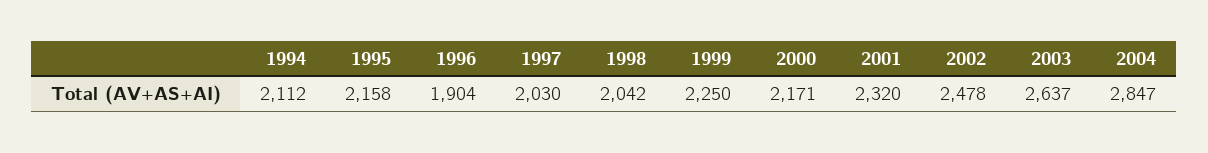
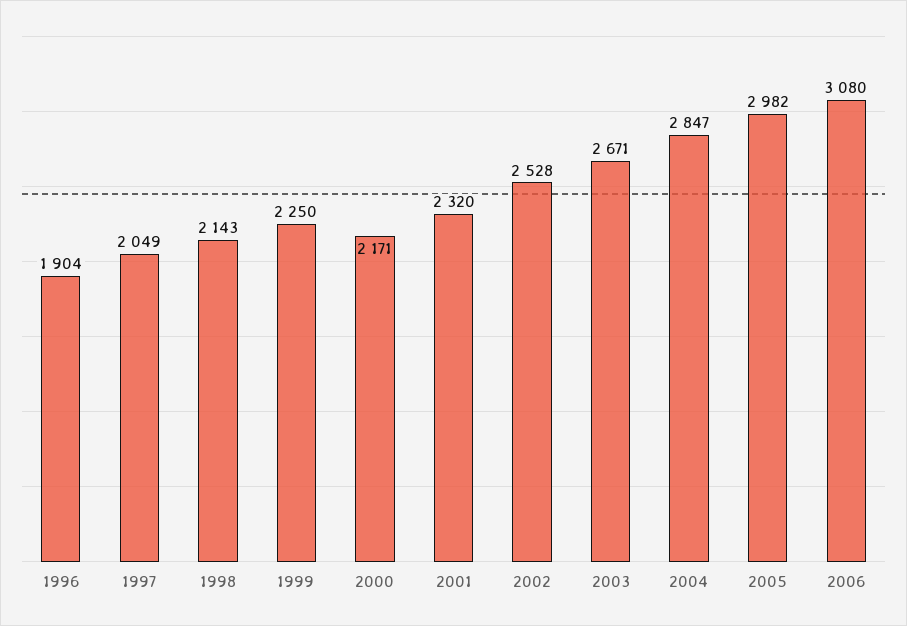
1994: 2112 -> none
1995: 2158 -> none
1997: 2030 -> 2049
1998: 2042 -> 2143
2002: 2478 -> 2528
2003: 2637 -> 2671
2005: none -> 2982
2006: none -> 3080

